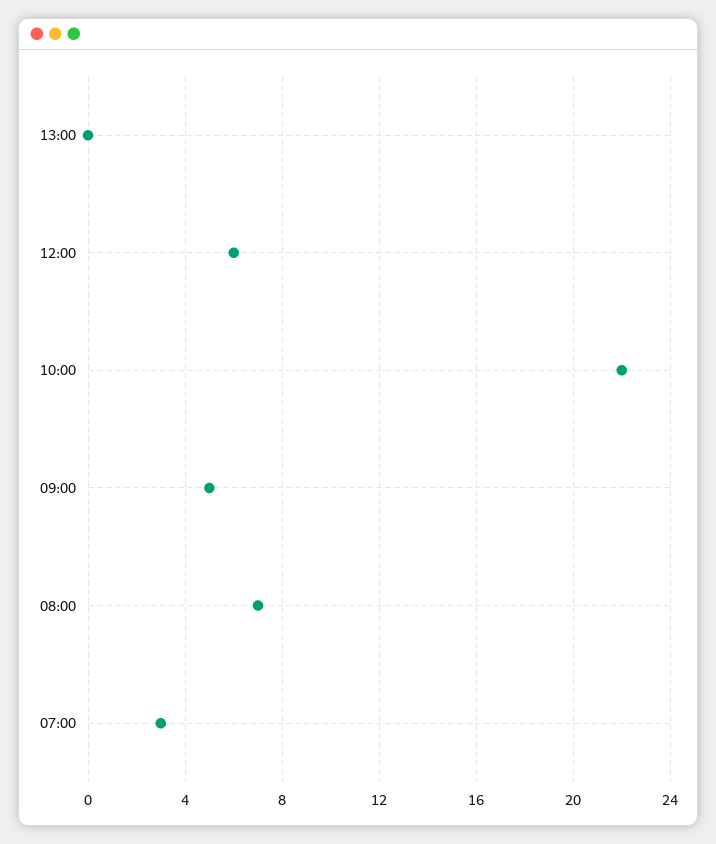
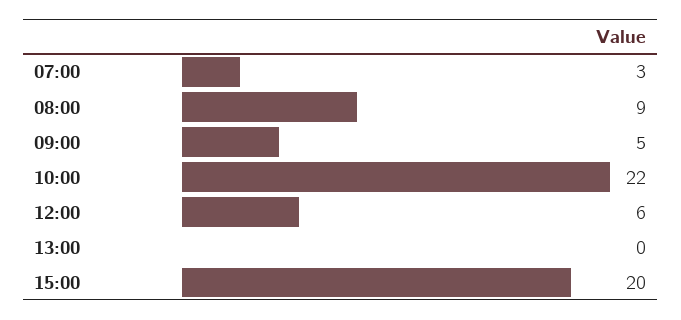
08:00: 7 -> 9
15:00: none -> 20

